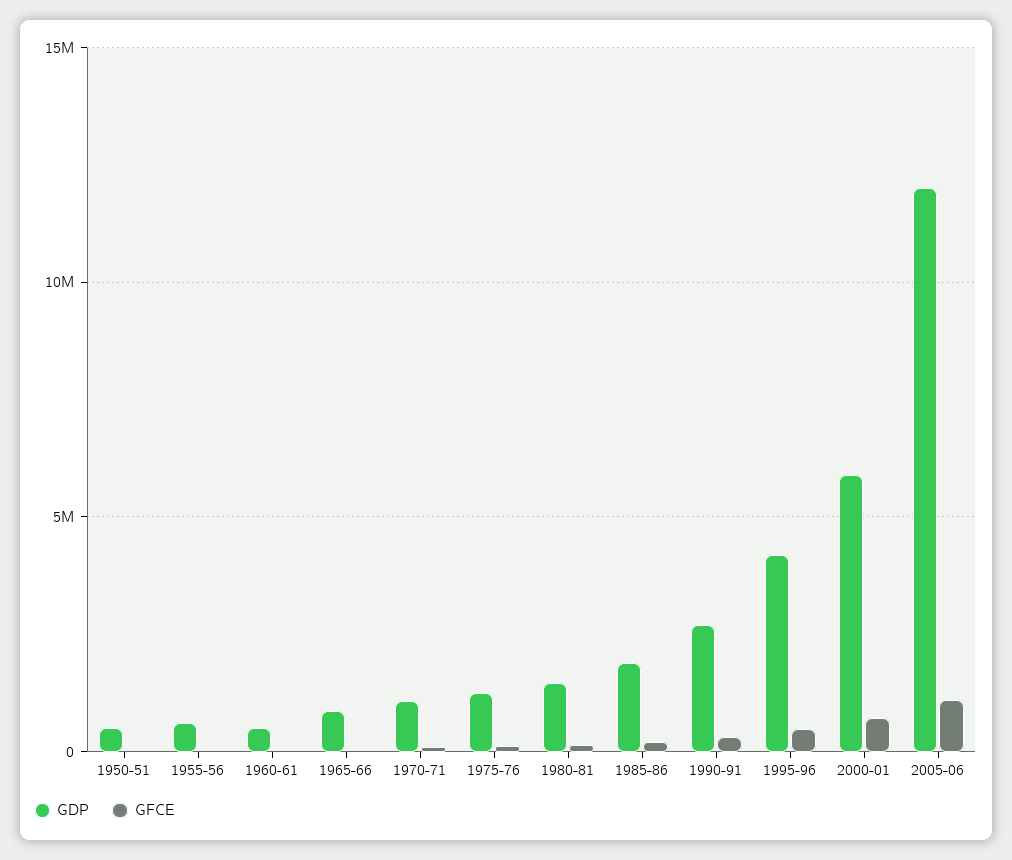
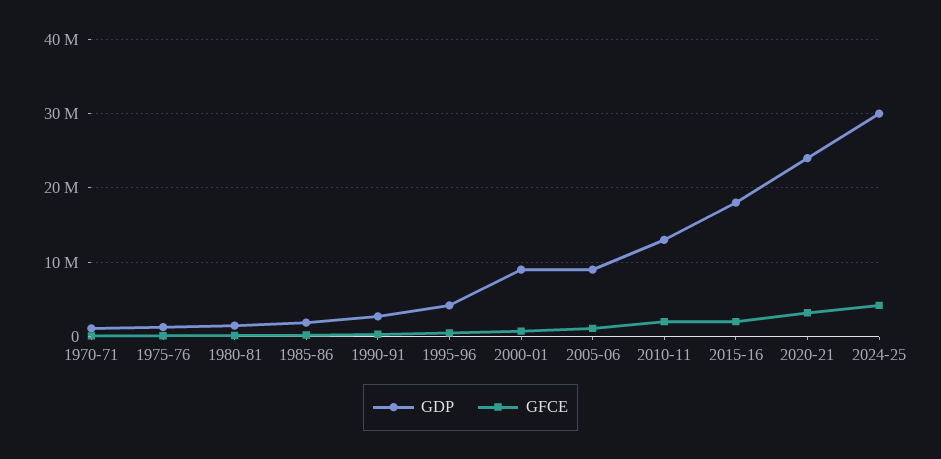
GDP, 1950-51: 500000 -> none
GFCE, 1950-51: 0 -> none
GDP, 1955-56: 500000 -> none
GFCE, 1955-56: 0 -> none
GDP, 1960-61: 500000 -> none
GFCE, 1960-61: 0 -> none
GDP, 1965-66: 1000000 -> none
GFCE, 1965-66: 0 -> none
GDP, 2000-01: 6000000 -> 9000000
GDP, 2005-06: 12000000 -> 9000000
GDP, 2010-11: none -> 13000000
GFCE, 2010-11: none -> 2000000
GDP, 2015-16: none -> 18000000
GFCE, 2015-16: none -> 2000000
GDP, 2020-21: none -> 24000000
GFCE, 2020-21: none -> 3000000
GDP, 2024-25: none -> 30000000
GFCE, 2024-25: none -> 4000000

